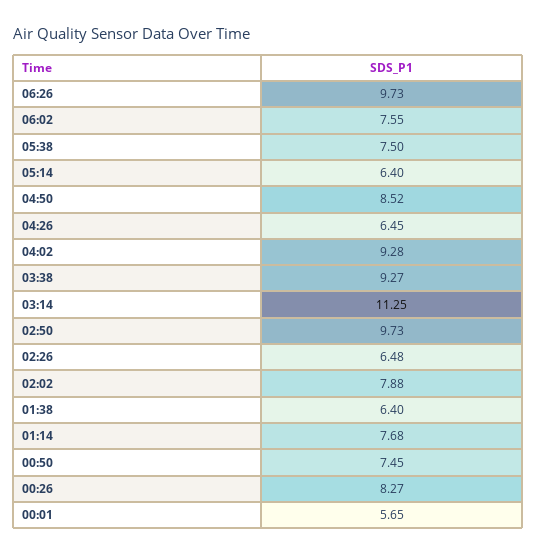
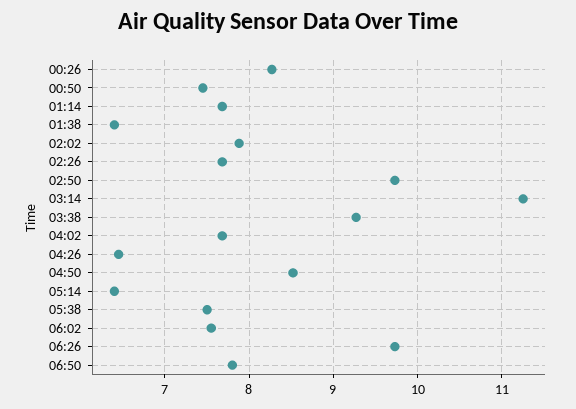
04:02: 9.28 -> 7.7
02:26: 6.48 -> 7.7
00:01: 5.65 -> none
06:50: none -> 7.8

